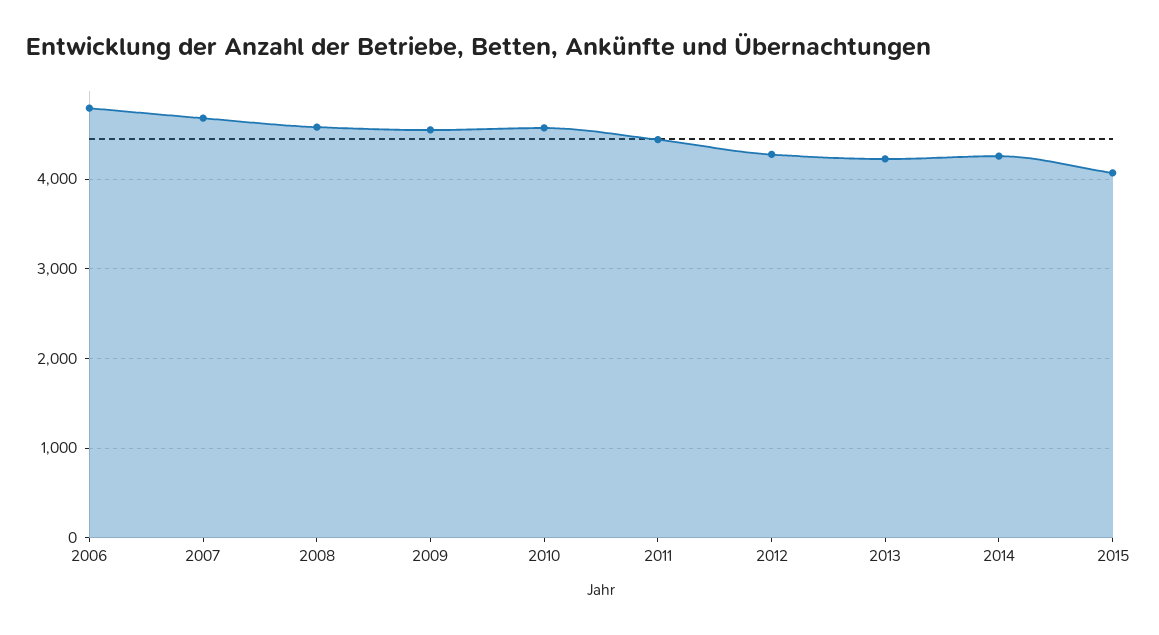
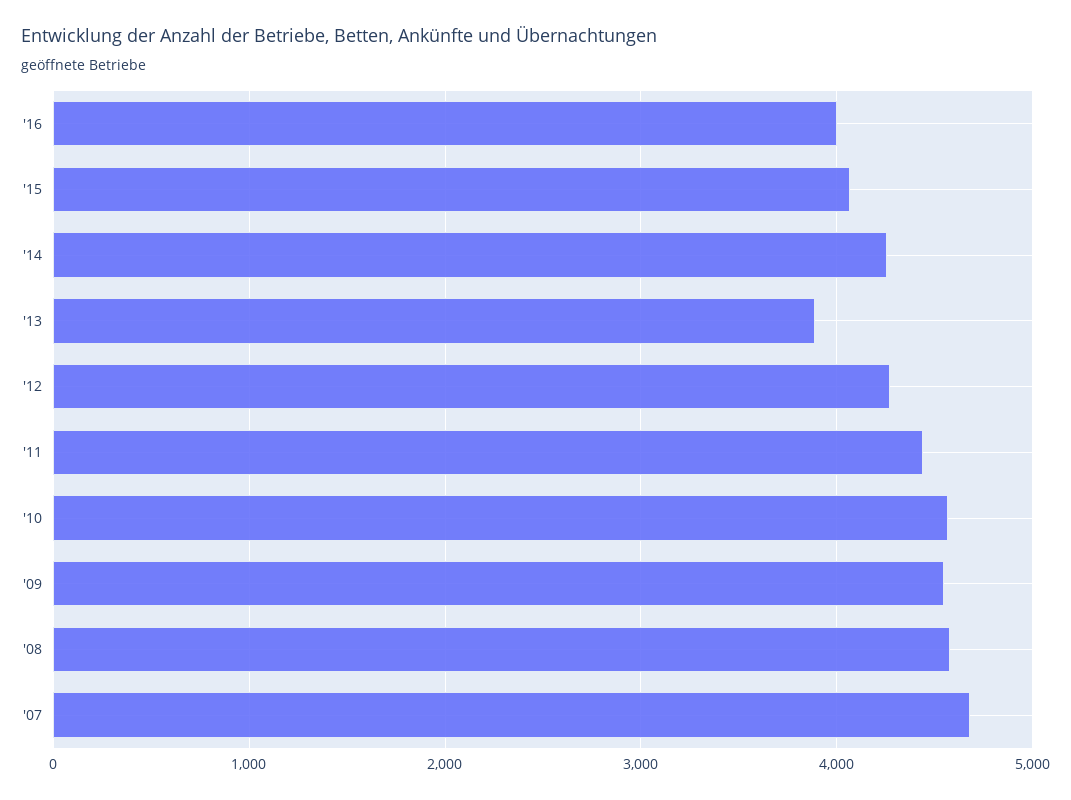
2006: 4800 -> none
2013: 4200 -> 3900
'16: none -> 4000

